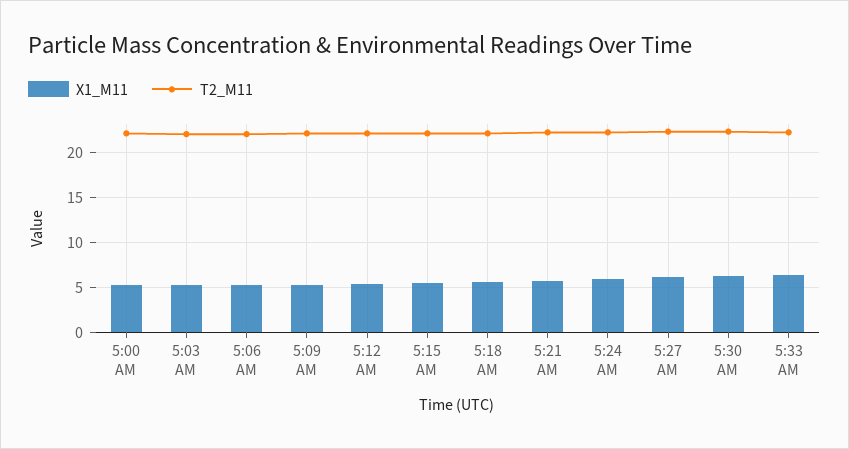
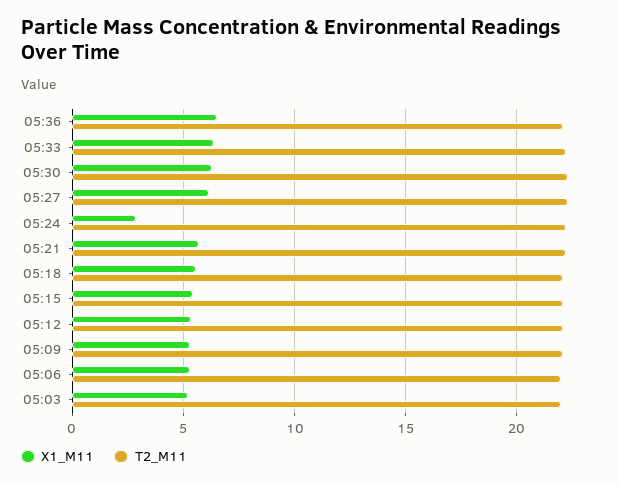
X1_M11, 5:00 AM: 5 -> none
T2_M11, 5:00 AM: 22 -> none
X1_M11, 5:24 AM: 6 -> 3
X1_M11, 05:36: none -> 6.5
T2_M11, 05:36: none -> 22

